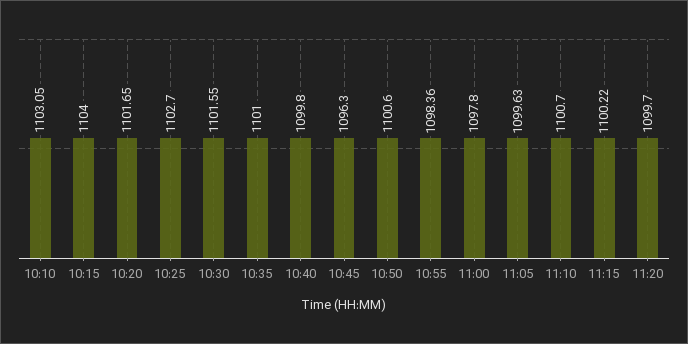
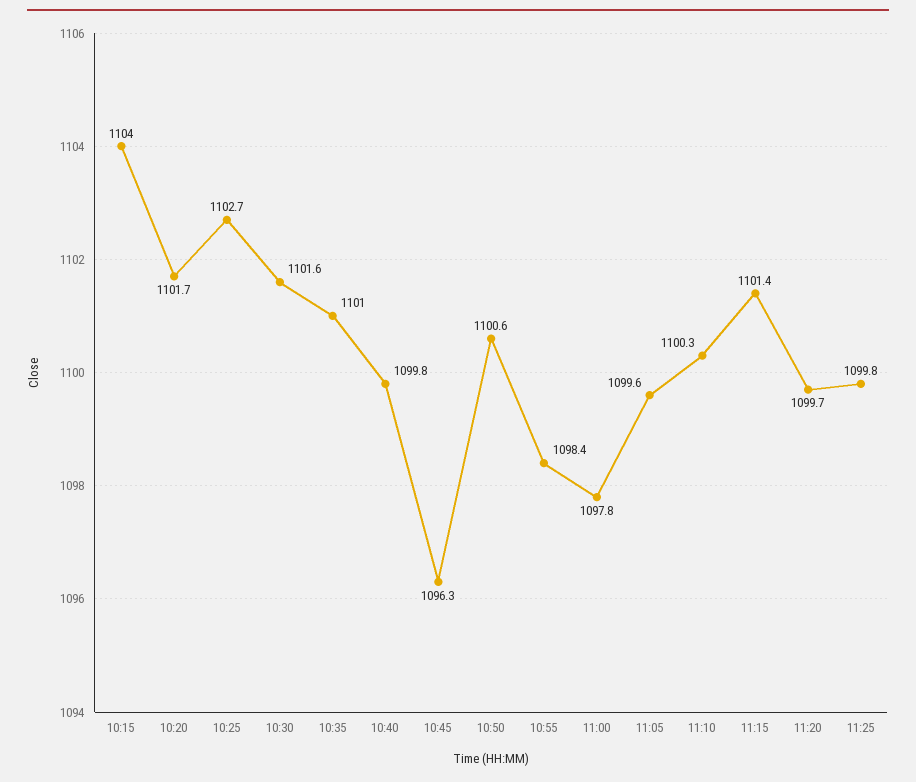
10:10: 1103.05 -> none
11:10: 1100.7 -> 1100.3
11:15: 1100.22 -> 1101.4
11:25: none -> 1099.8

